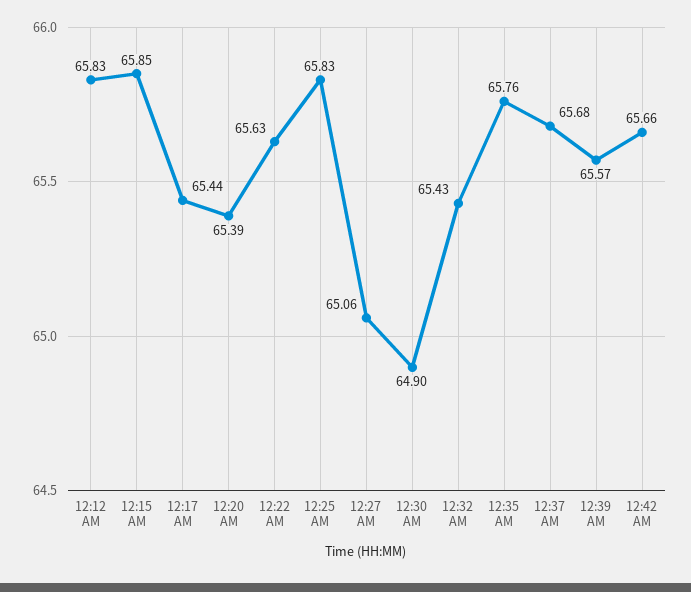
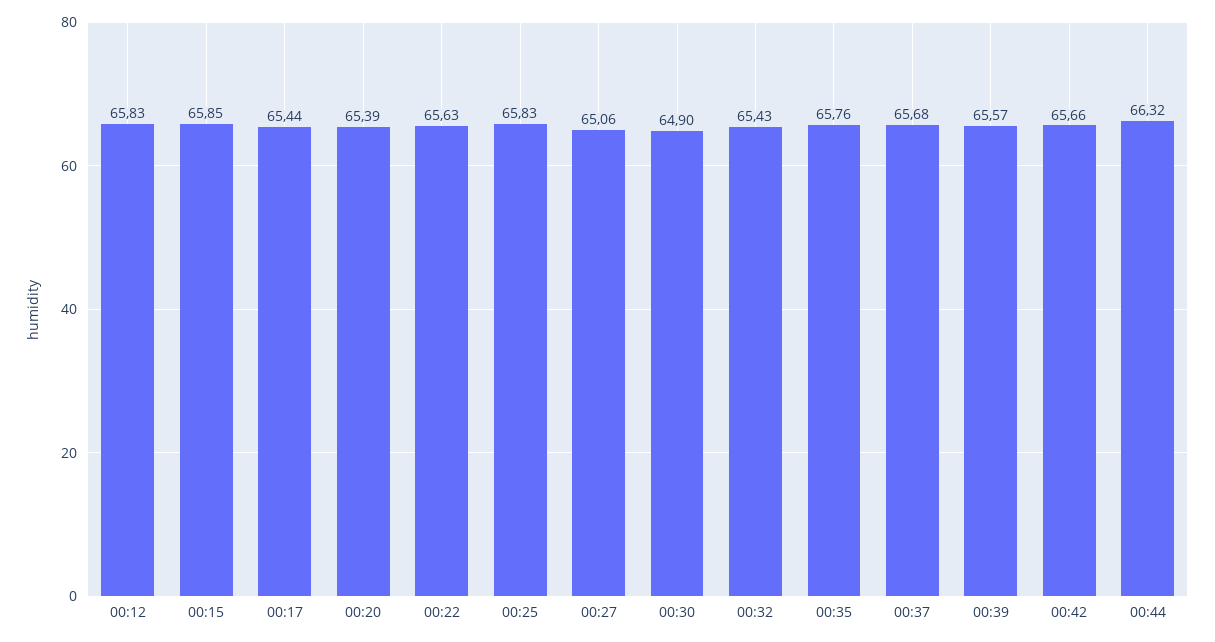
00:44: none -> 66.32

